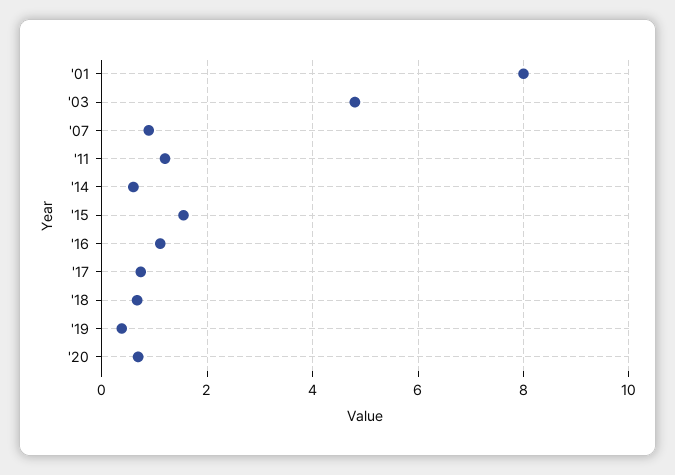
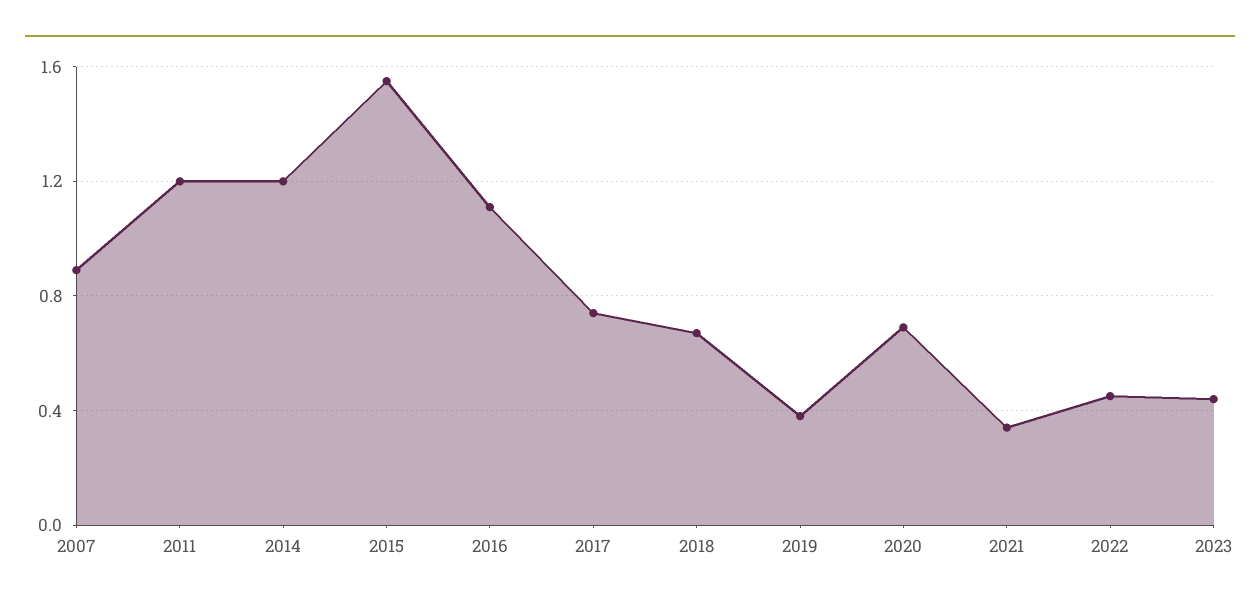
'01: 8 -> none
'03: 4.8 -> none
'14: 0.6 -> 1.2
2021: none -> 0.35
2022: none -> 0.45
2023: none -> 0.45

